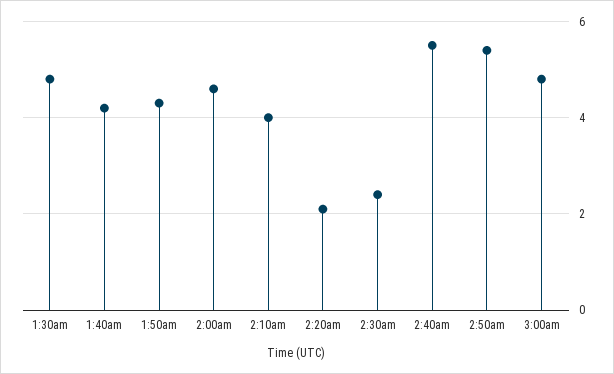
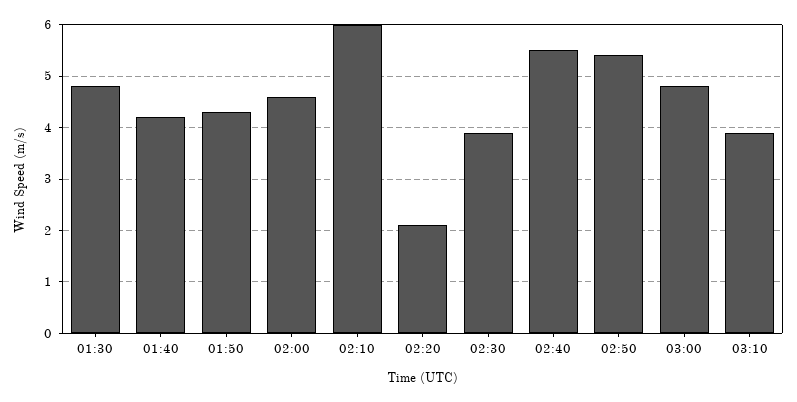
2:10am: 4 -> 6
2:30am: 2.5 -> 4
03:10: none -> 4

